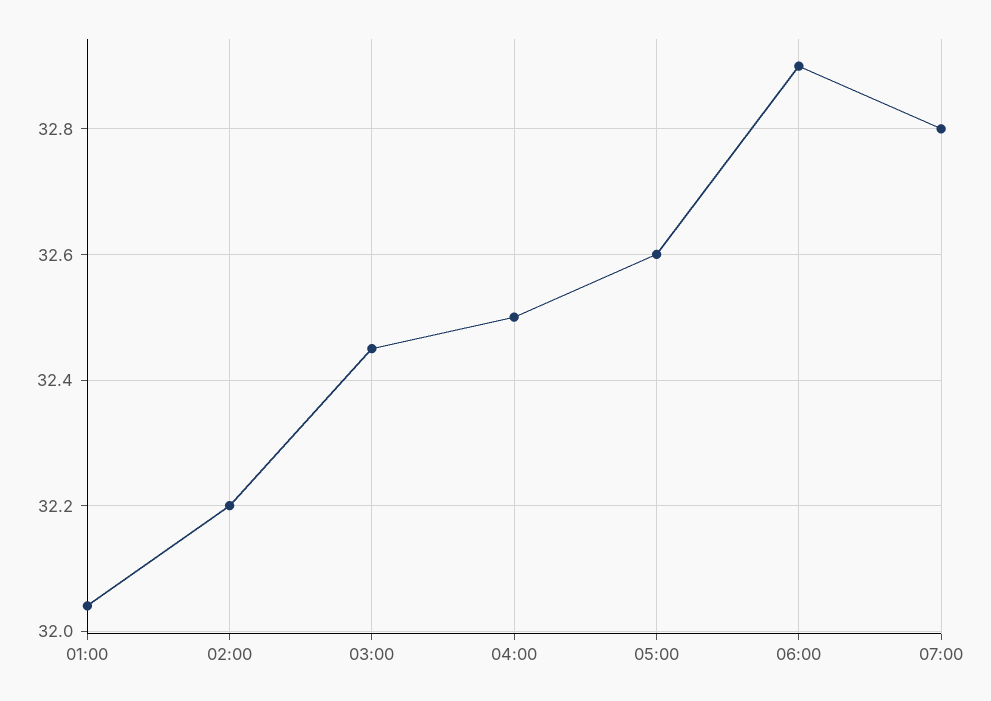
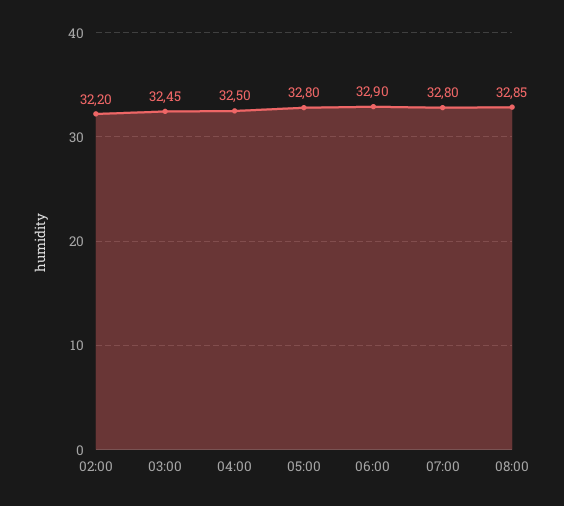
01:00: 32.05 -> none
05:00: 32.6 -> 32.8
08:00: none -> 32.85

